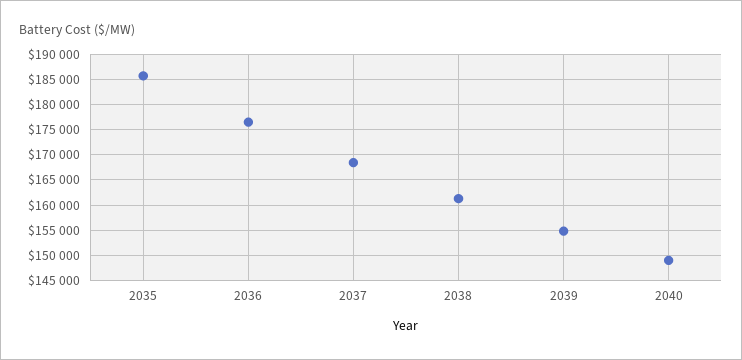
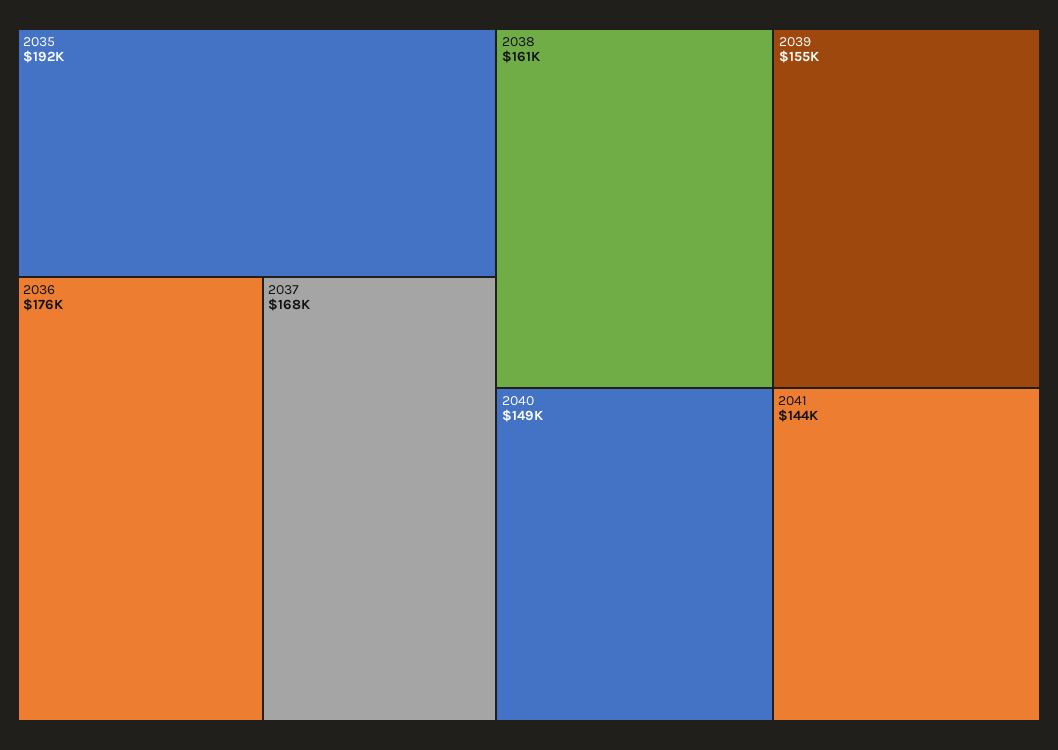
2035: 185000 -> 192000
2041: none -> 144000

